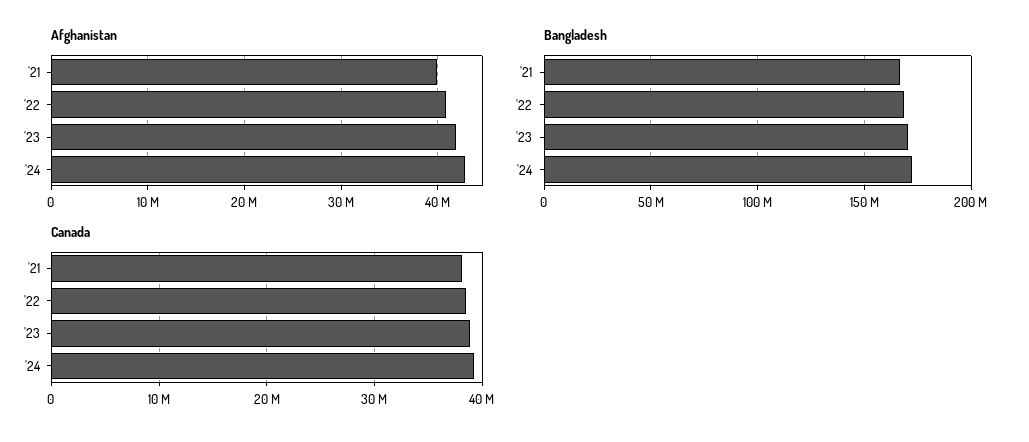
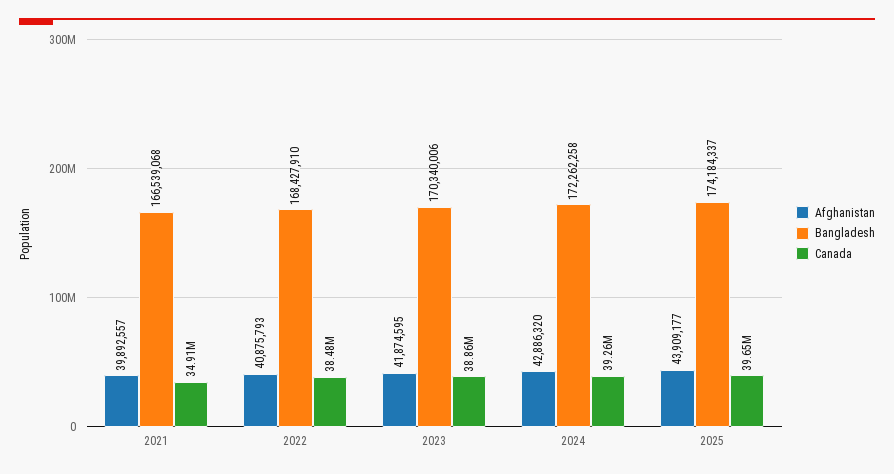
Canada, '21: 38000000 -> 34910000
Afghanistan, 2025: none -> 43909177
Bangladesh, 2025: none -> 174184337
Canada, 2025: none -> 39650000

